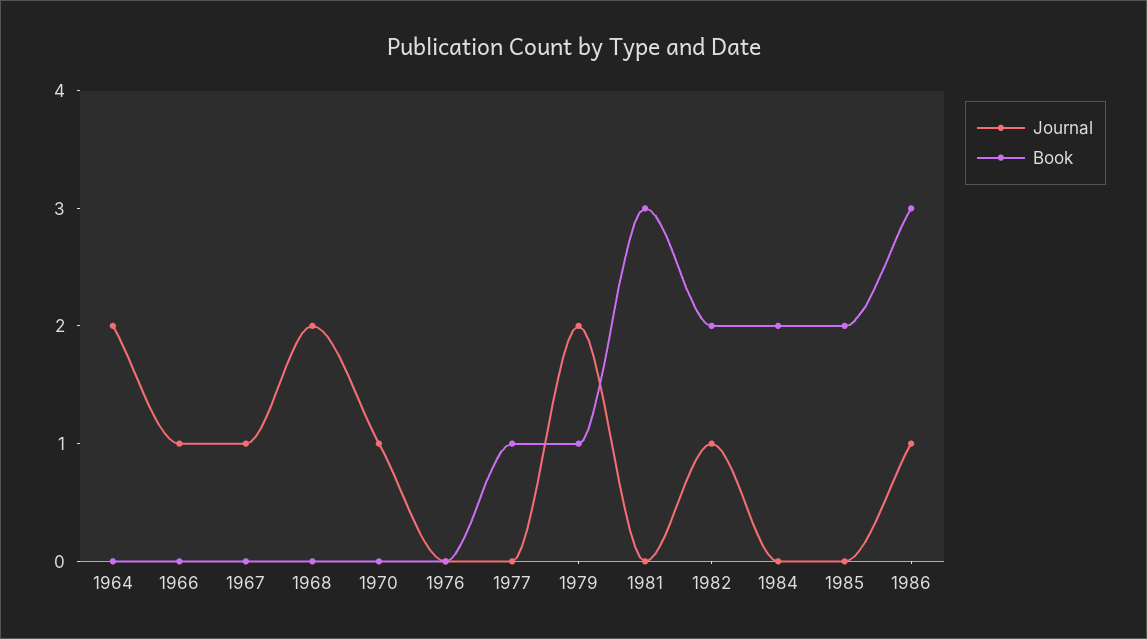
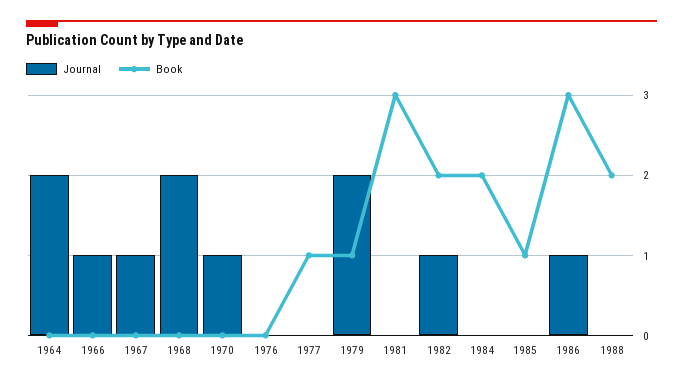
Book, 1985: 2 -> 1
Journal, 1988: none -> 0
Book, 1988: none -> 2

